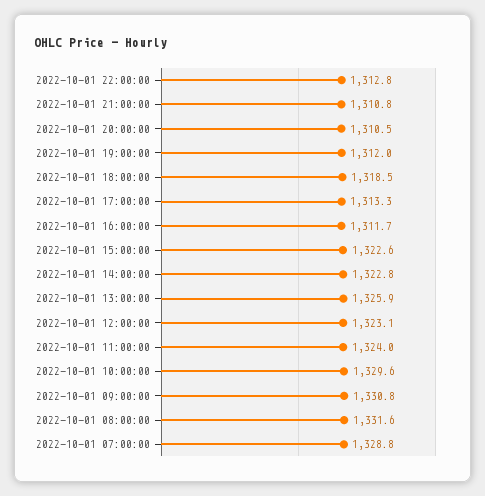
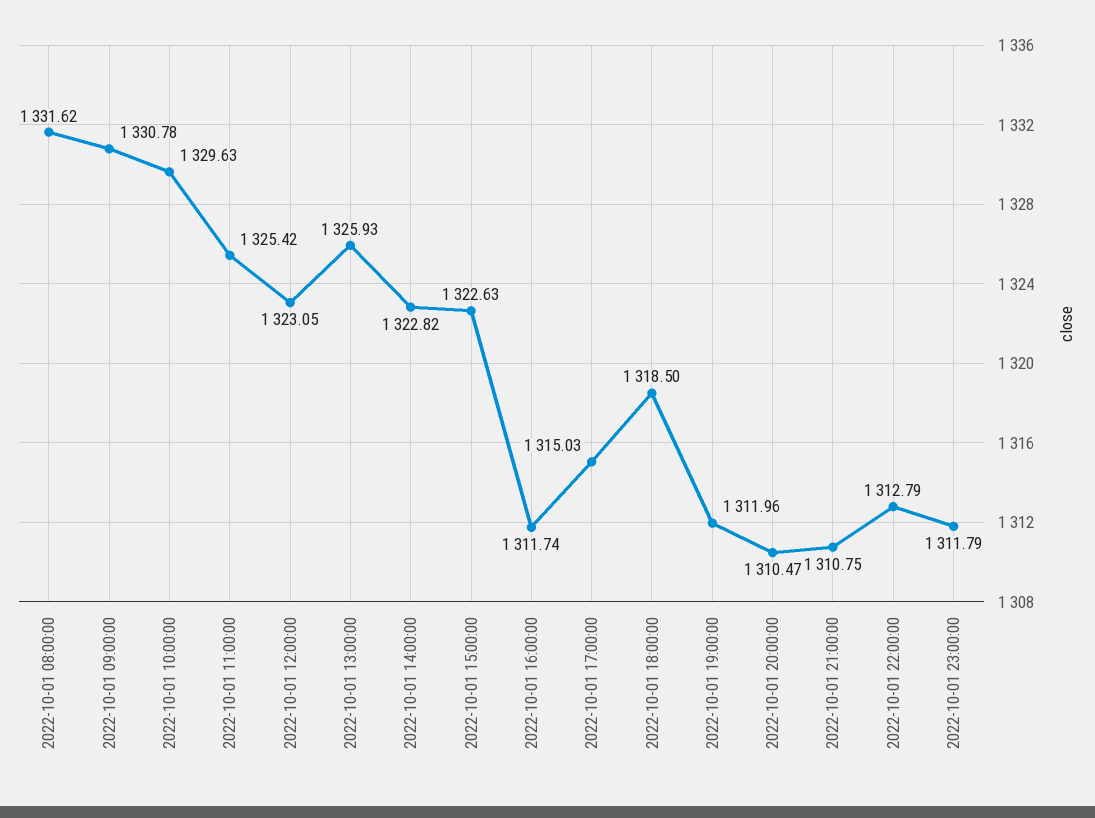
2022-10-01 17:00:00: 1313.3 -> 1315.03
2022-10-01 11:00:00: 1324 -> 1325.42
2022-10-01 07:00:00: 1328.8 -> none
2022-10-01 23:00:00: none -> 1311.79

